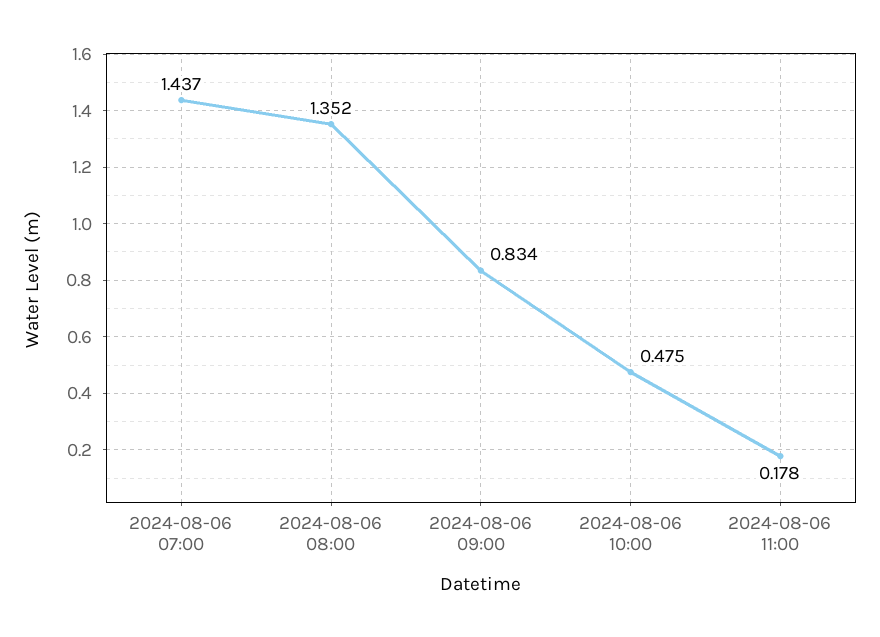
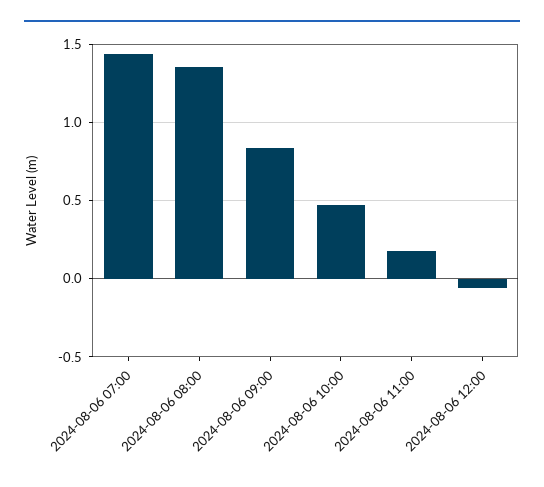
2024-08-06 12:00: none -> -0.05

